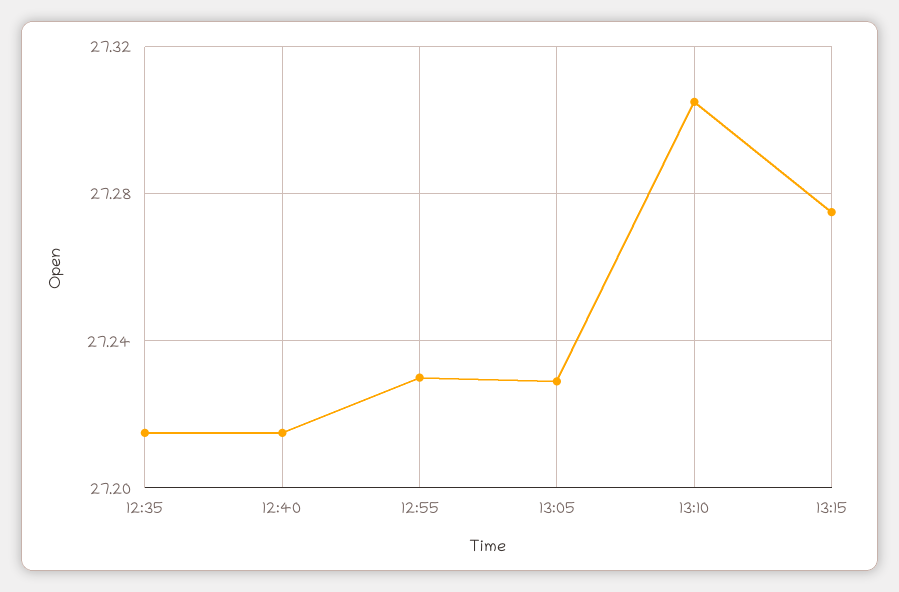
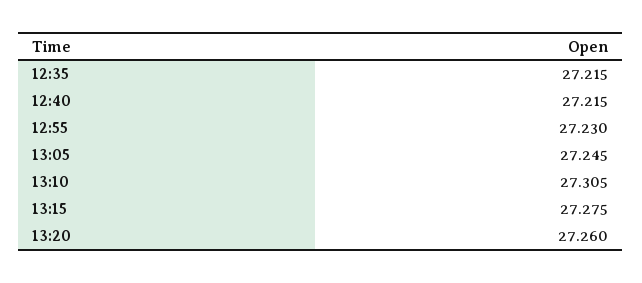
13:05: 27.23 -> 27.245
13:20: none -> 27.26

